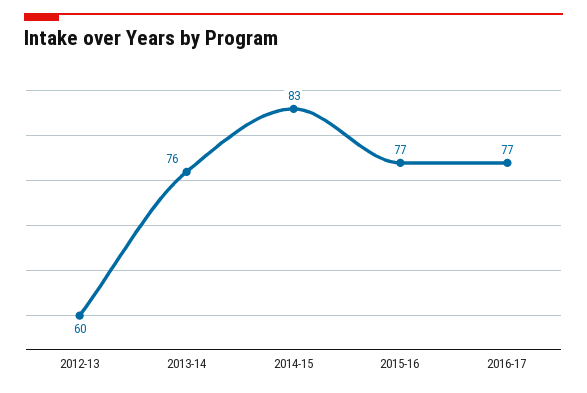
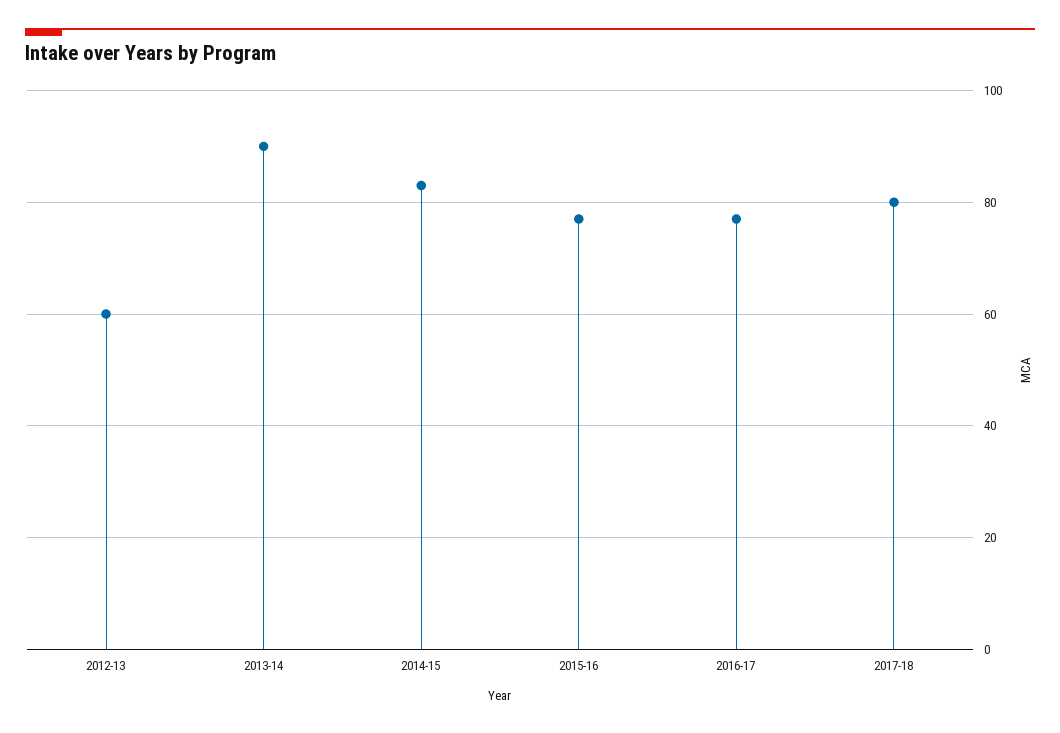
2013-14: 76 -> 90
2017-18: none -> 80

